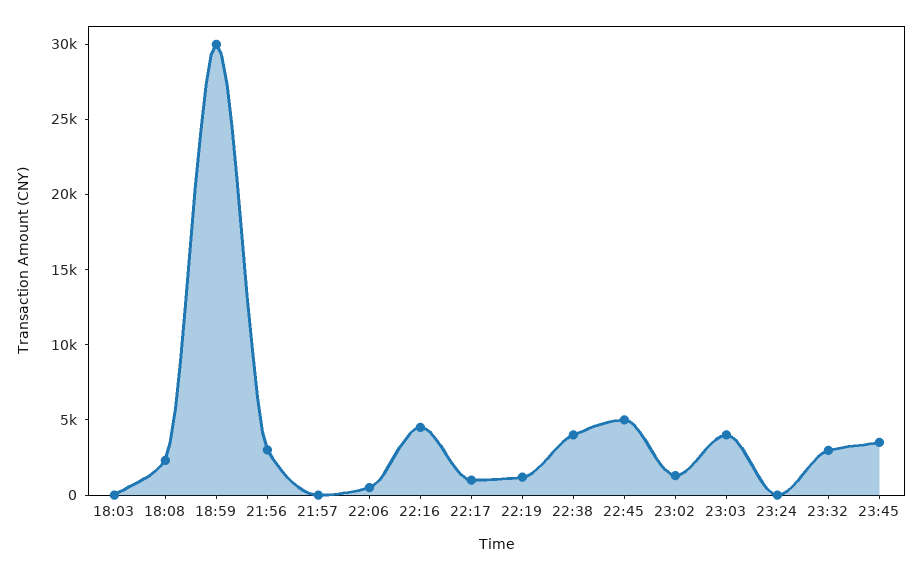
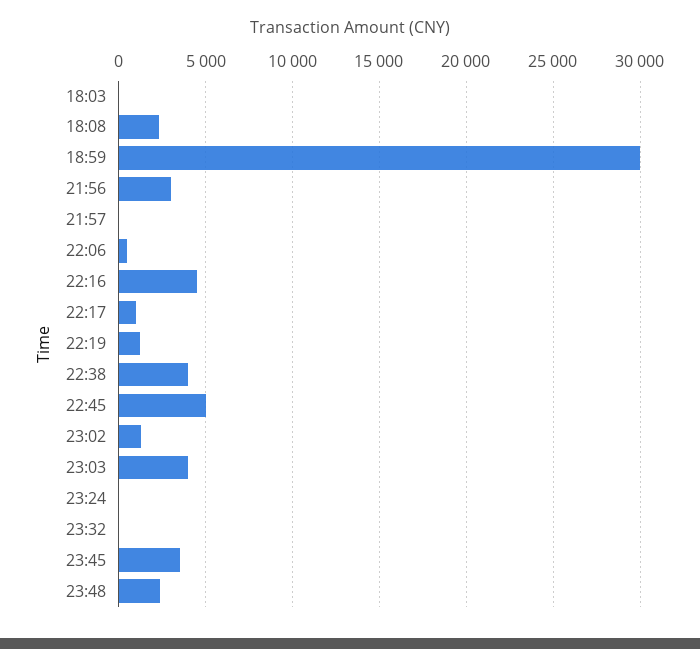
23:32: 3000 -> 0
23:48: none -> 2500

